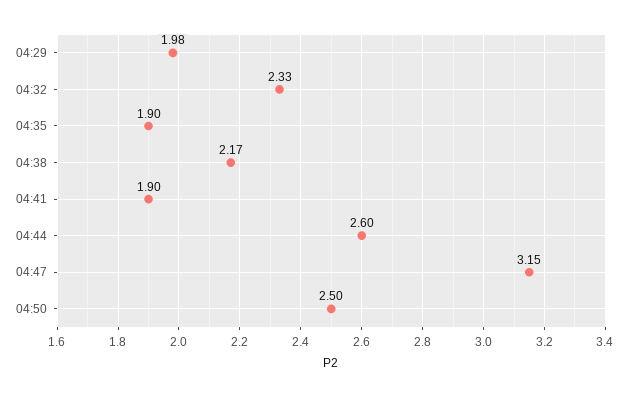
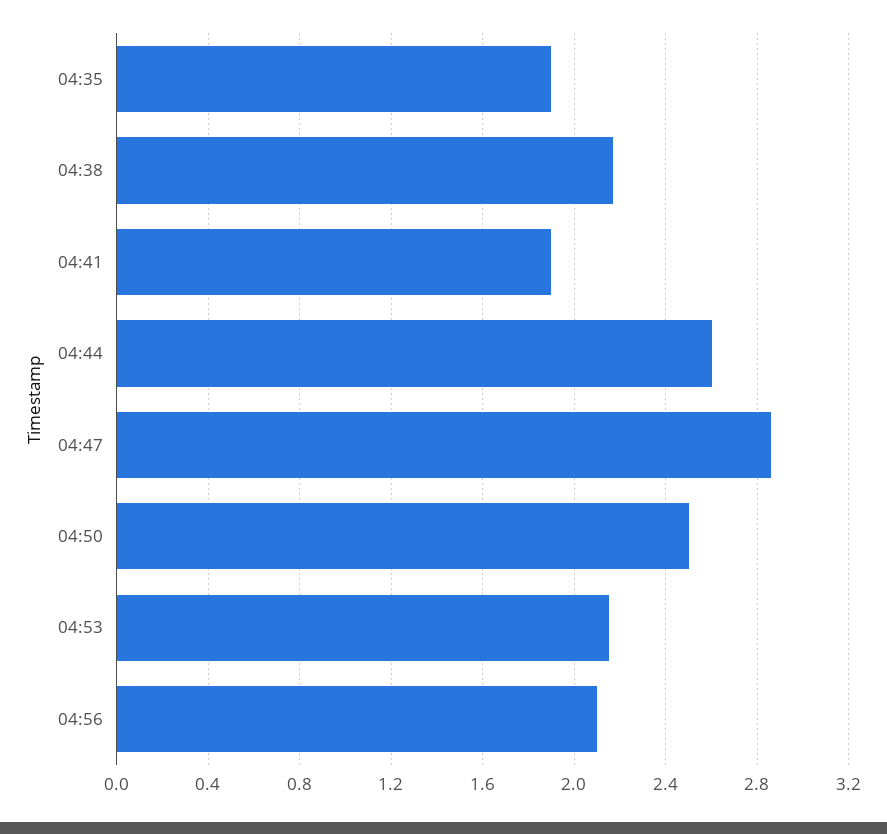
04:29: 1.98 -> none
04:32: 2.33 -> none
04:47: 3.15 -> 2.85
04:53: none -> 2.15
04:56: none -> 2.1

